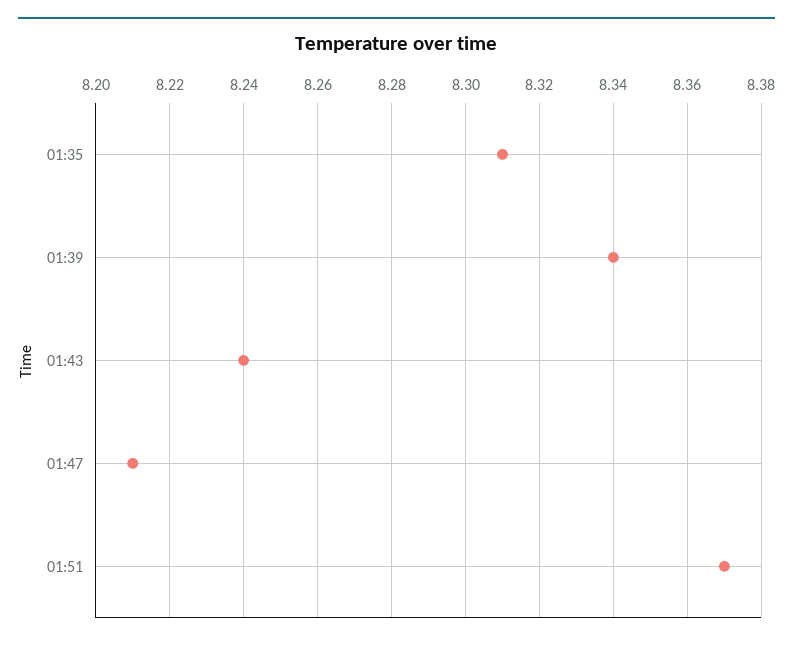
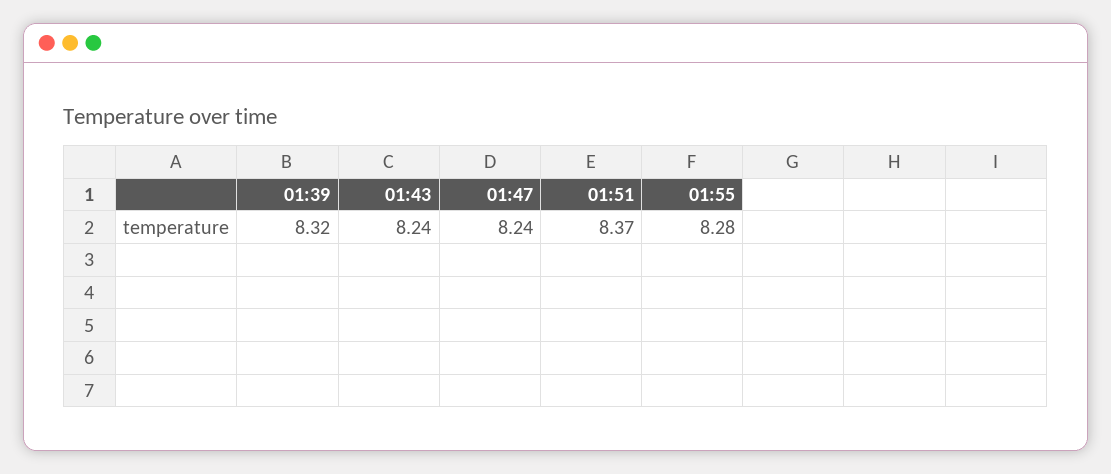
01:35: 8.31 -> none
01:39: 8.34 -> 8.32
01:47: 8.21 -> 8.24
01:55: none -> 8.28

